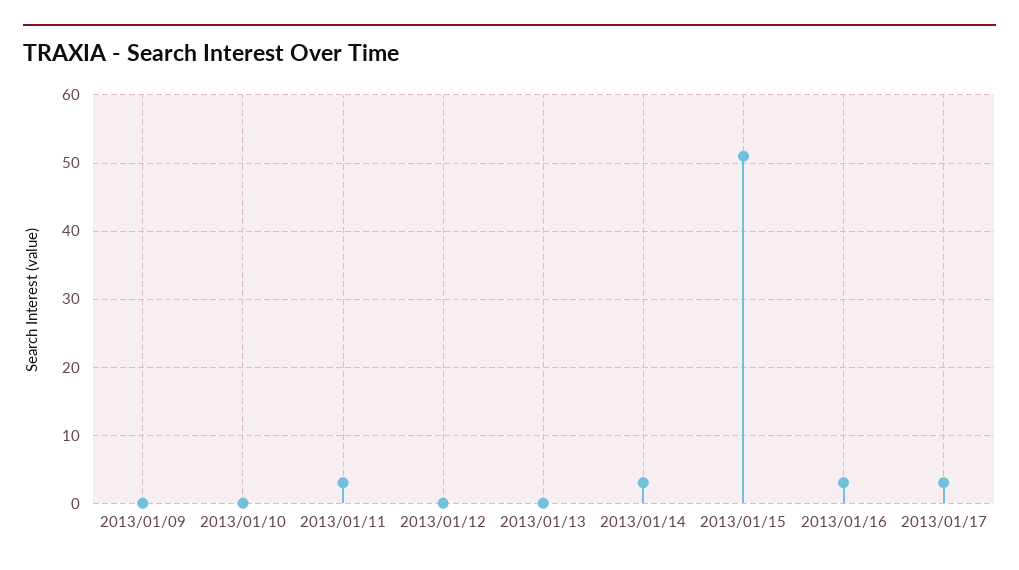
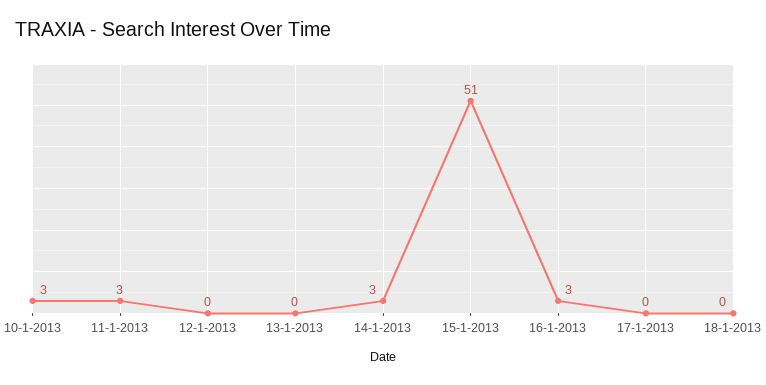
2013/01/09: 0 -> none
2013/01/10: 0 -> 3
2013/01/17: 3 -> 0
18-1-2013: none -> 0

